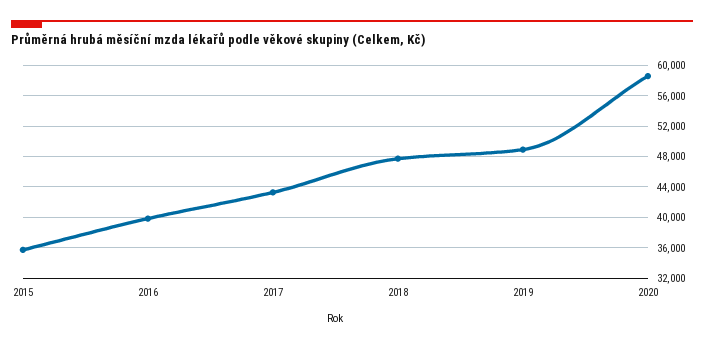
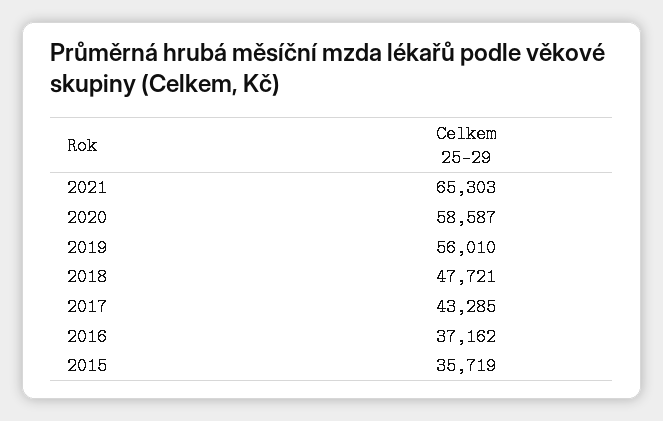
2016: 40000 -> 37162
2019: 49000 -> 56010
2021: none -> 65303

